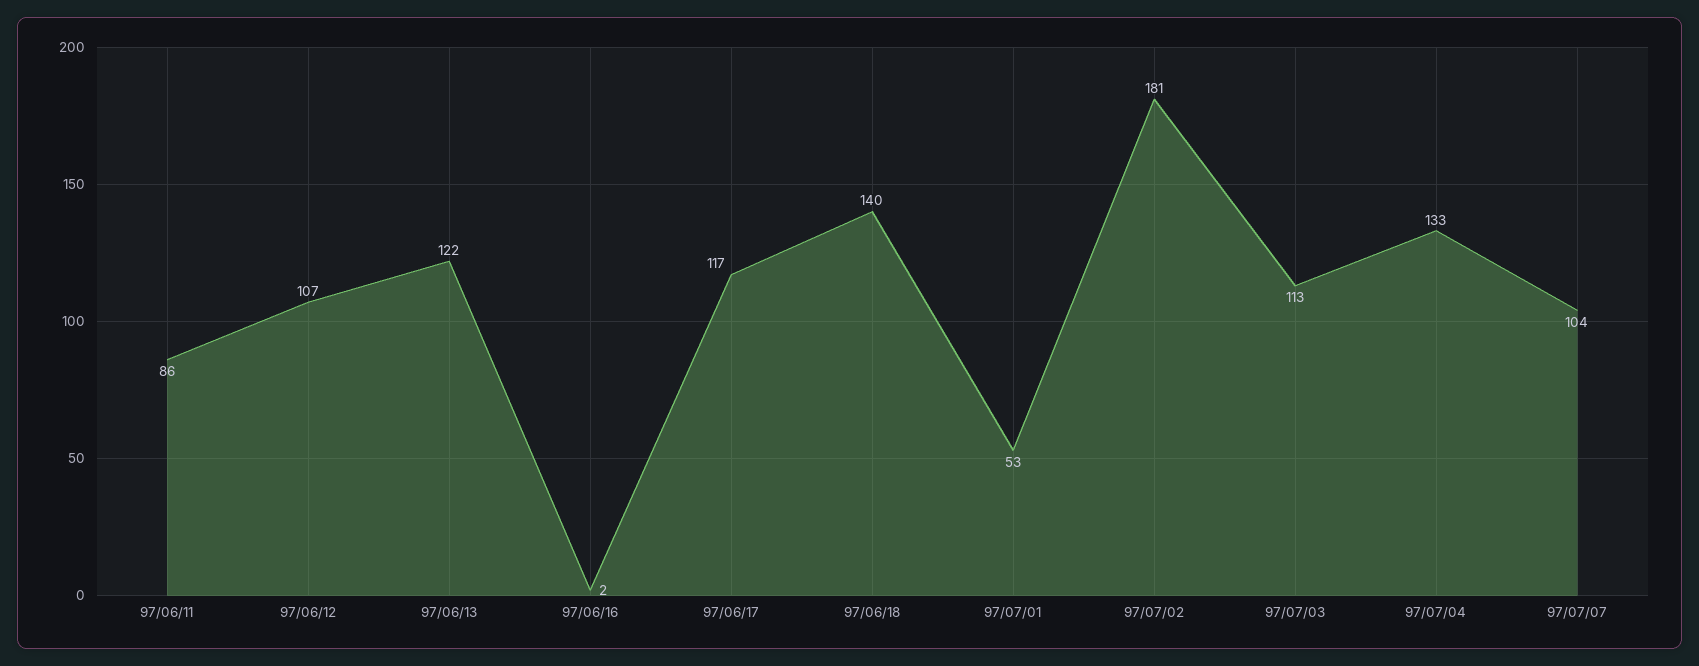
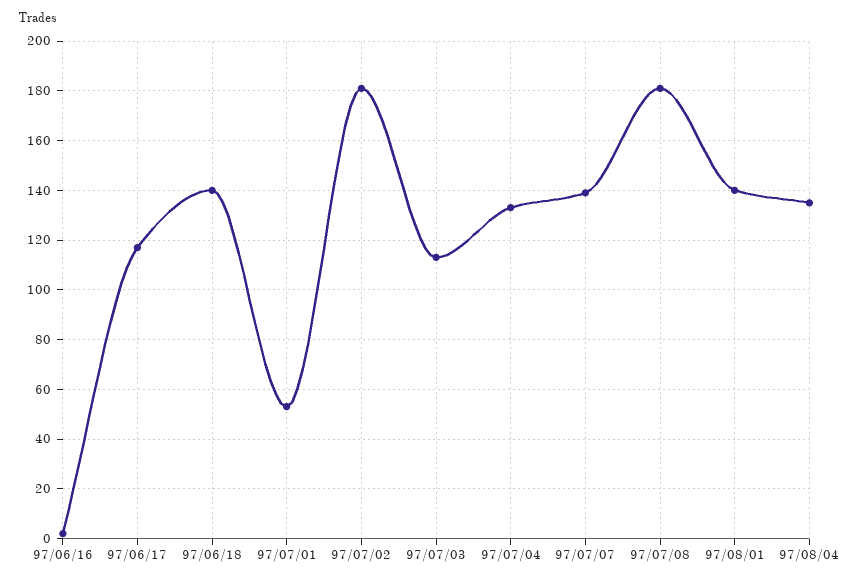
97/06/11: 86 -> none
97/06/12: 107 -> none
97/06/13: 122 -> none
97/07/07: 104 -> 140
97/07/08: none -> 180
97/08/01: none -> 140
97/08/04: none -> 135

